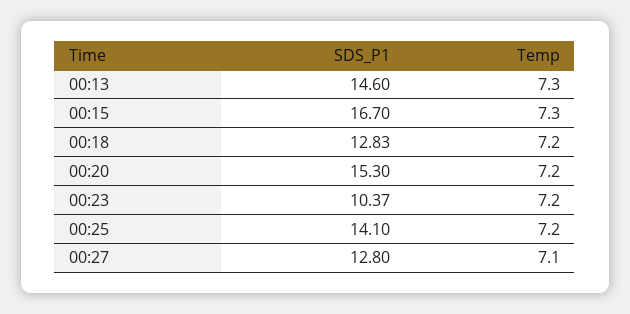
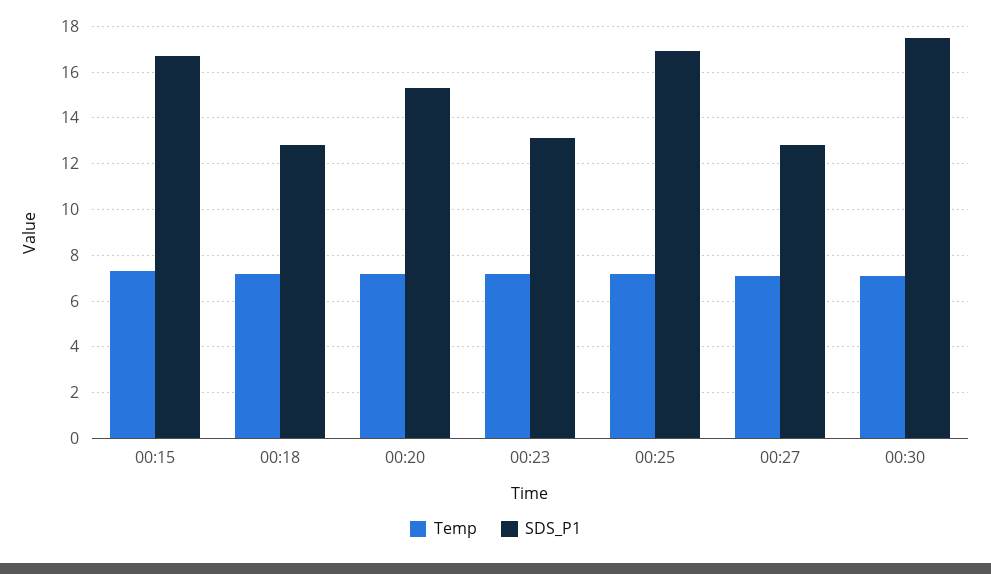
SDS_P1, 00:13: 14.6 -> none
Temp, 00:13: 7.3 -> none
SDS_P1, 00:23: 10.37 -> 13
SDS_P1, 00:25: 14.1 -> 17
Temp, 00:30: none -> 7
SDS_P1, 00:30: none -> 17.5

